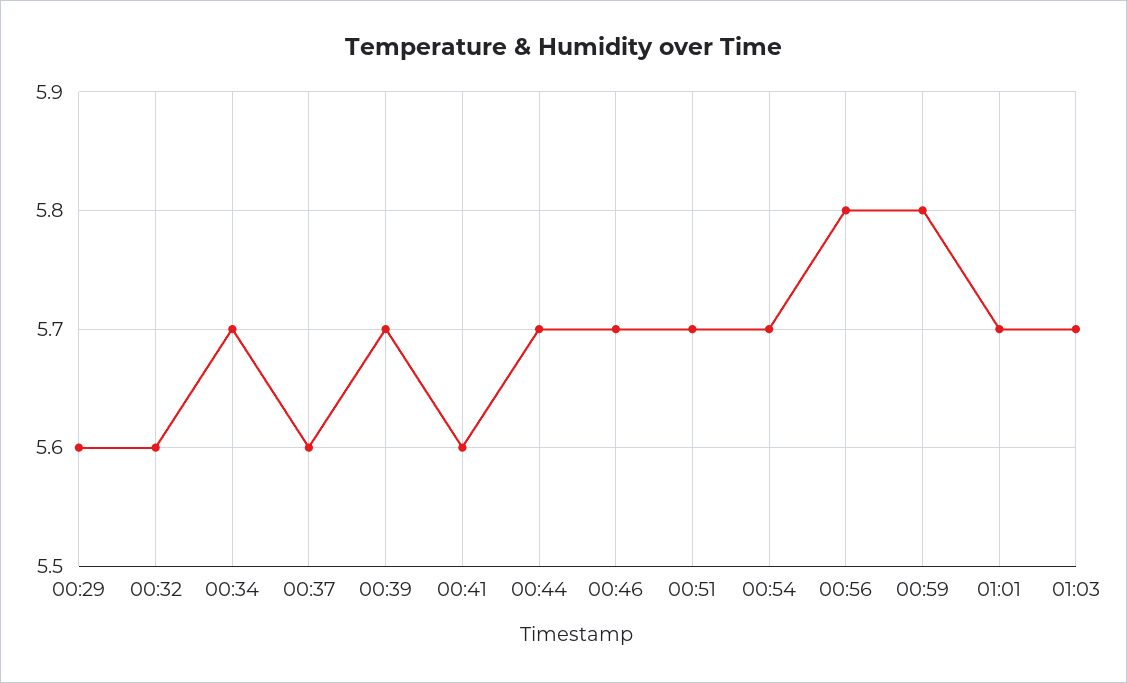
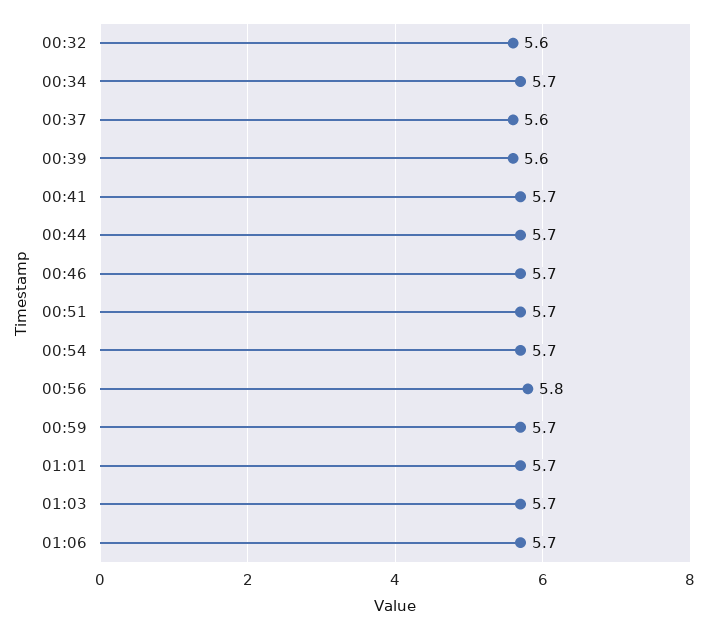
00:29: 5.6 -> none
00:39: 5.7 -> 5.6
00:41: 5.6 -> 5.7
00:59: 5.8 -> 5.7
01:06: none -> 5.7

